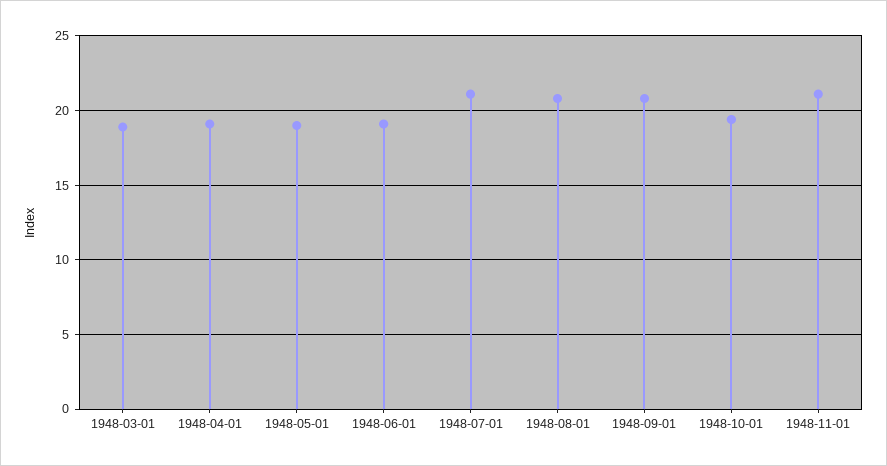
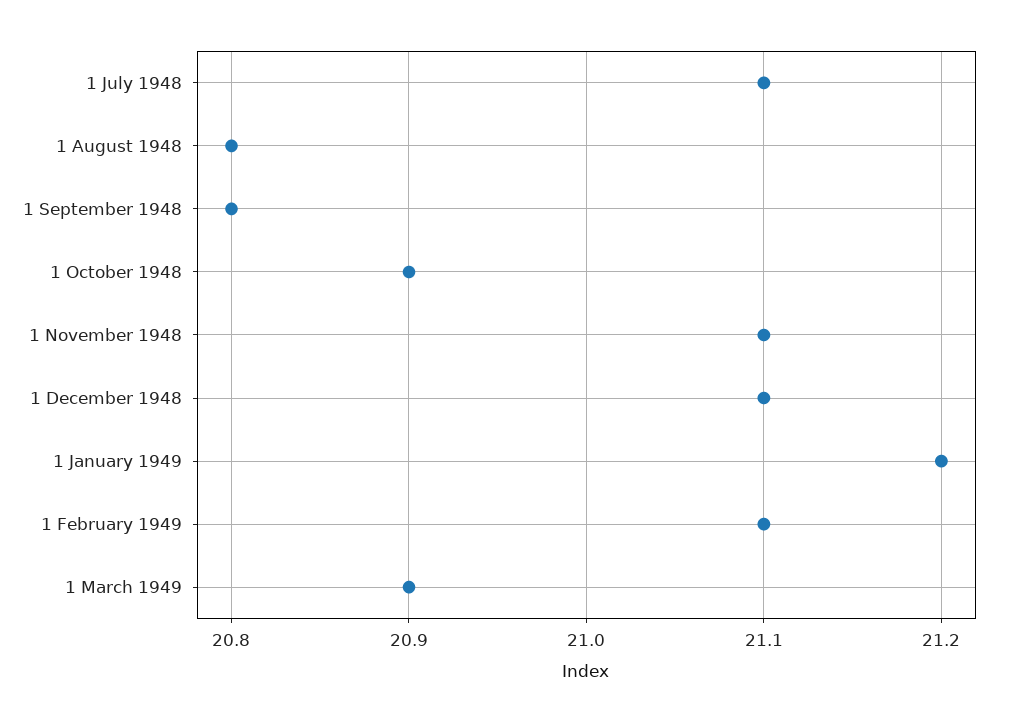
1948-03-01: 19 -> none
1948-04-01: 19 -> none
1948-05-01: 19 -> none
1948-06-01: 19 -> none
1948-10-01: 19.5 -> 20.9
1 December 1948: none -> 21.1
1 January 1949: none -> 21.2
1 February 1949: none -> 21.1
1 March 1949: none -> 20.9

